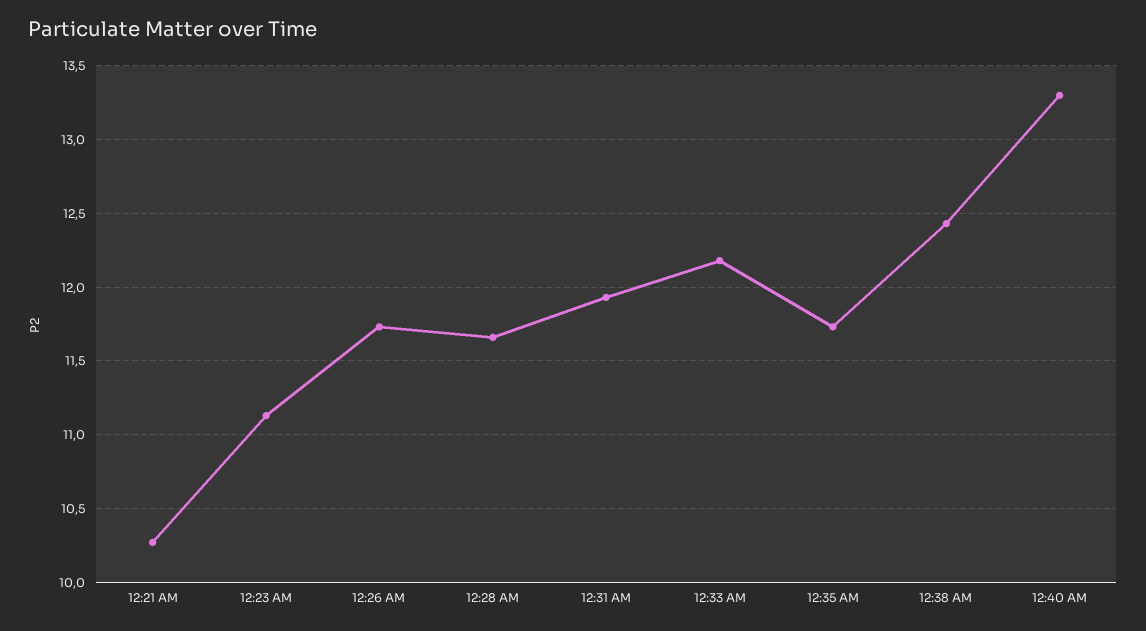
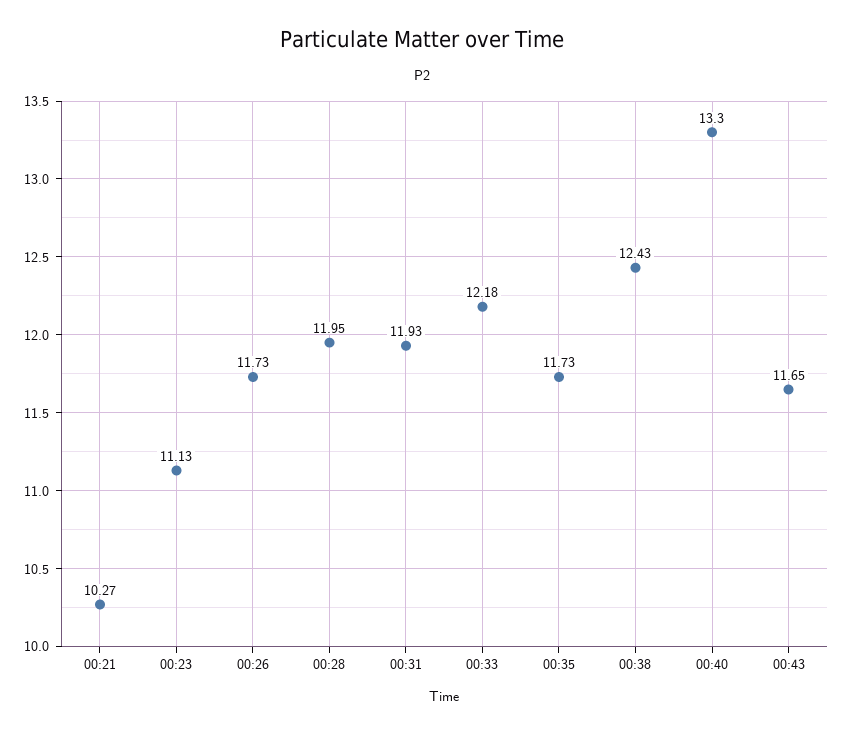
12:28 AM: 11.65 -> 11.95
00:43: none -> 11.65

